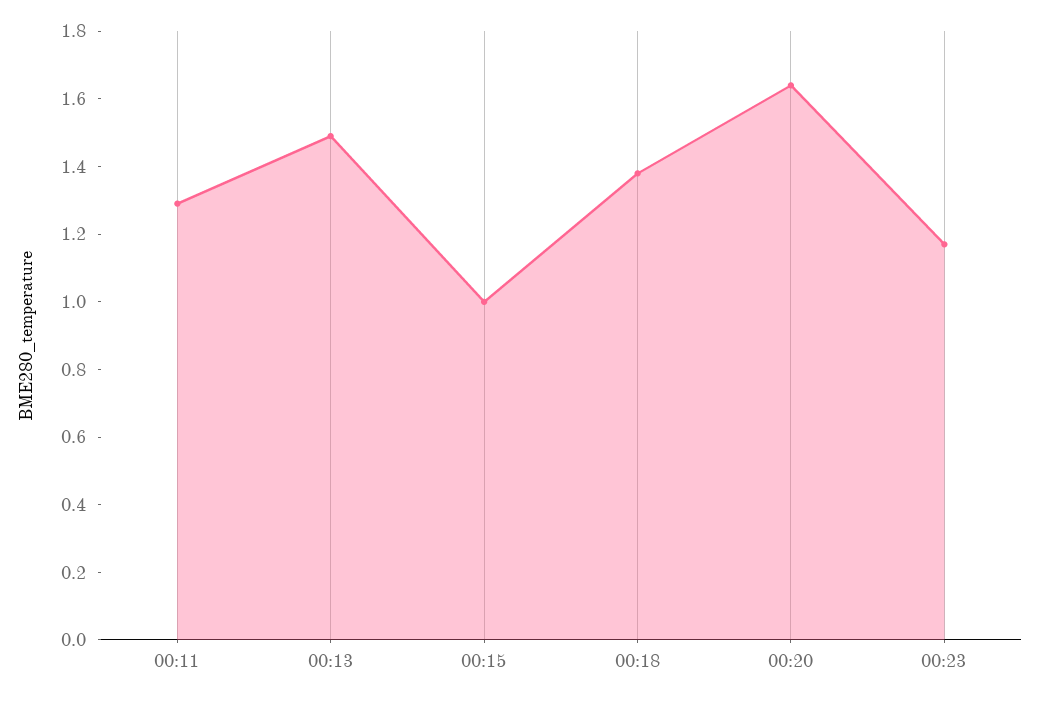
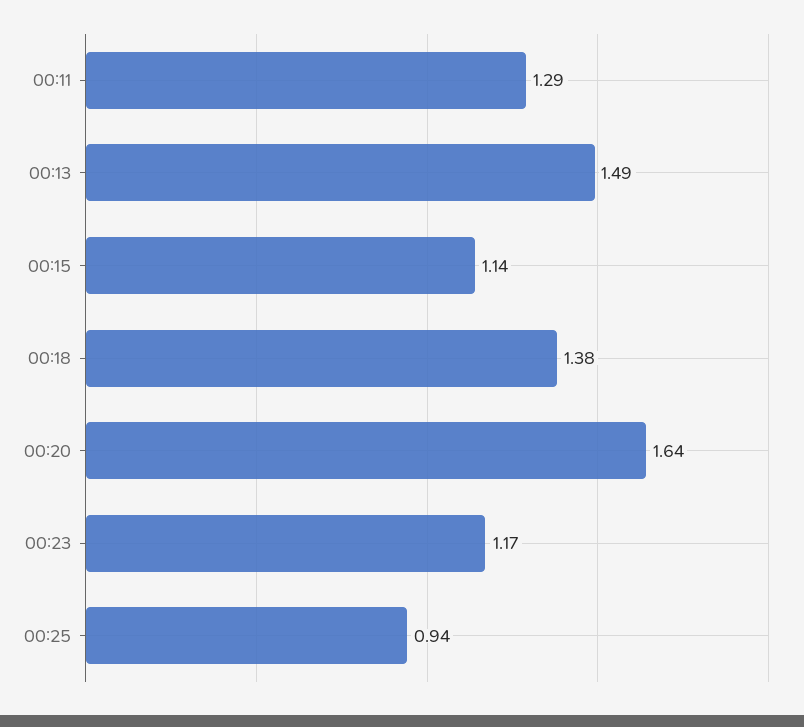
00:15: 1 -> 1.14
00:25: none -> 0.94

